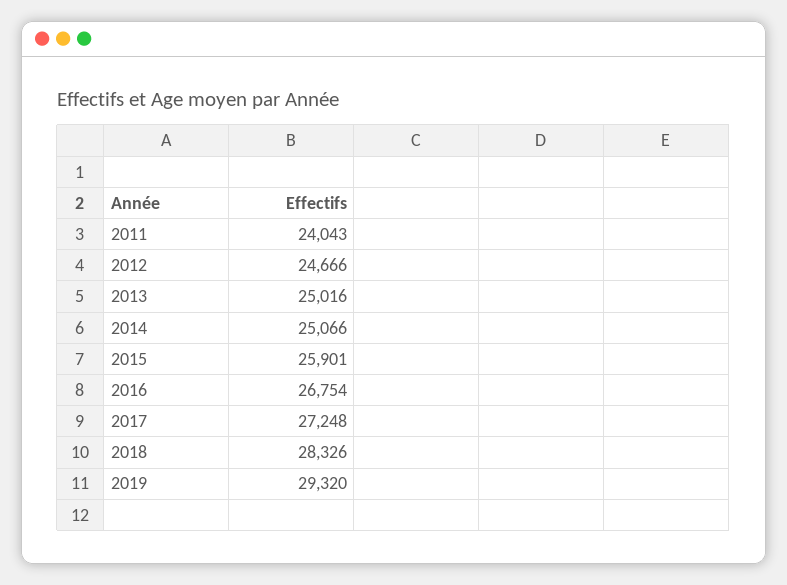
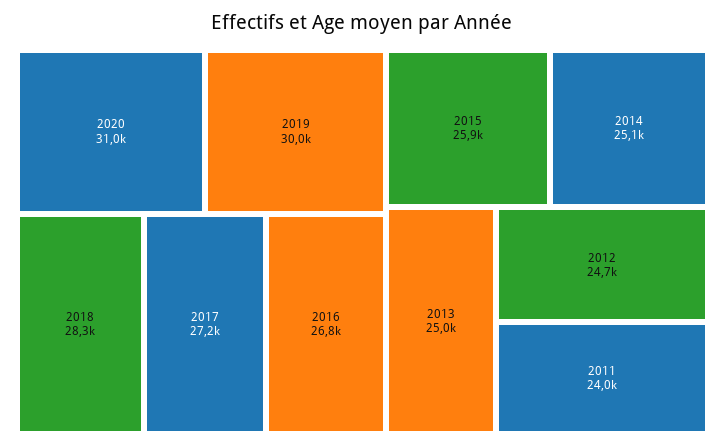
2019: 29320 -> 30000
2020: none -> 31000

